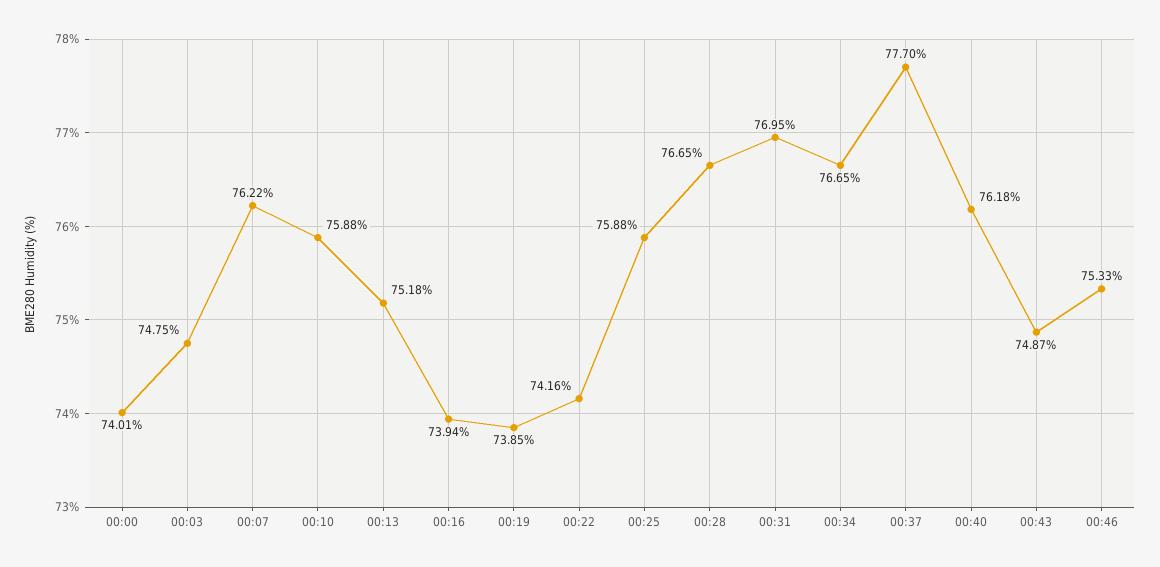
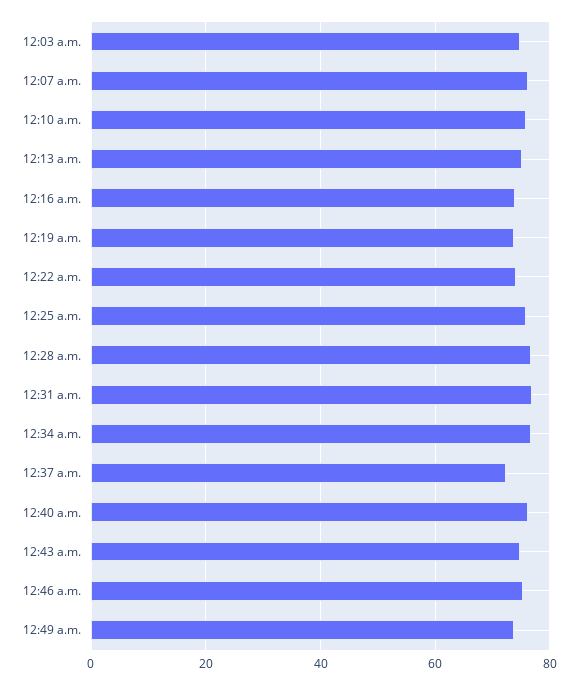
00:00: 74.01 -> none
00:37: 77.7 -> 72
12:49 a.m.: none -> 74

